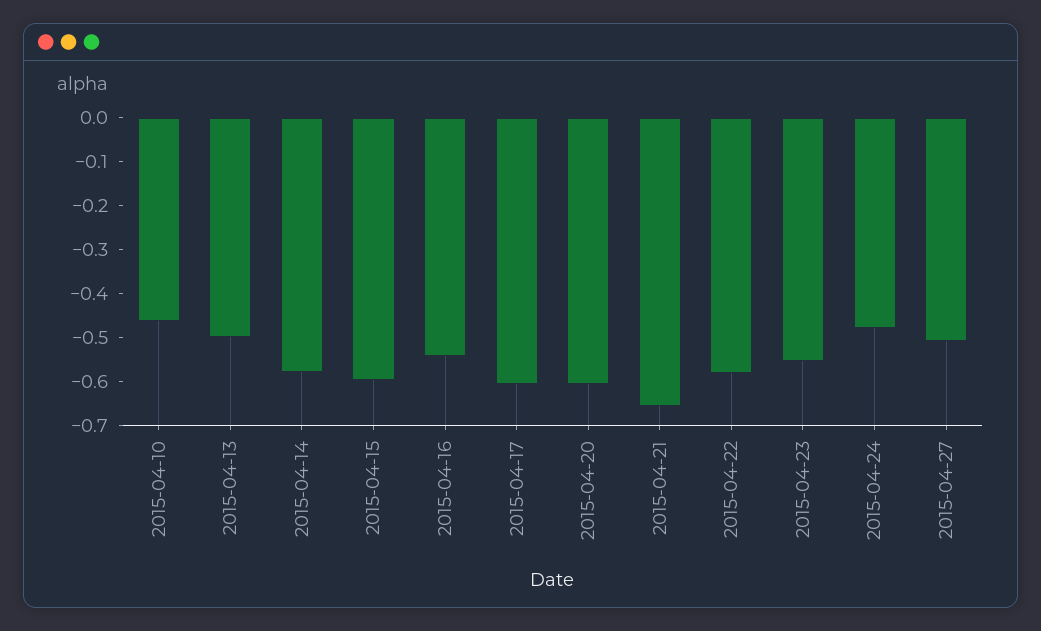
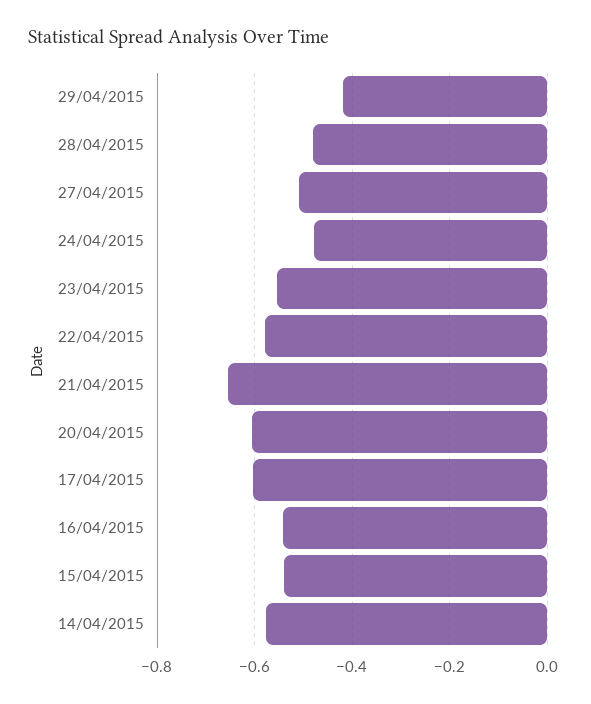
2015-04-10: -0.46 -> none
2015-04-13: -0.5 -> none
2015-04-15: -0.6 -> -0.54
29/04/2015: none -> -0.42
28/04/2015: none -> -0.48

